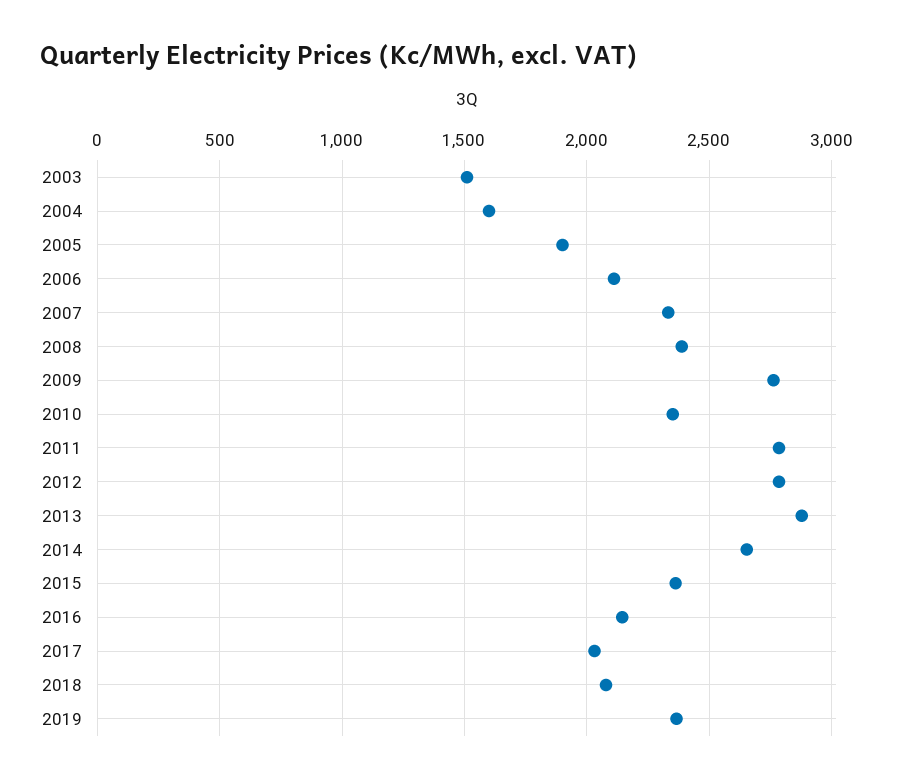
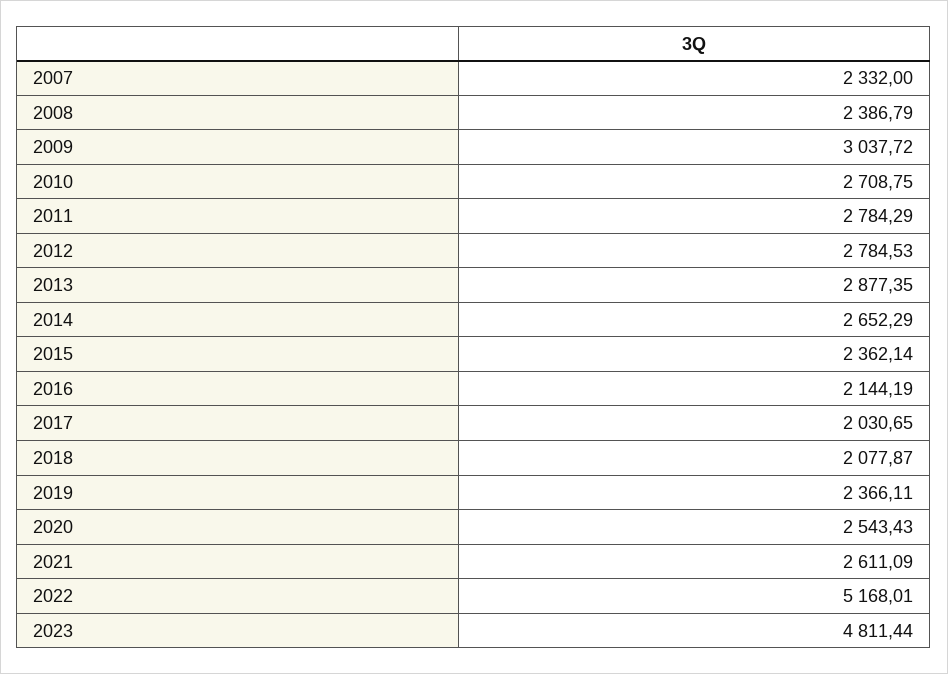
2003: 1500 -> none
2004: 1600 -> none
2005: 1900 -> none
2006: 2100 -> none
2009: 2750 -> 3037.72
2010: 2350 -> 2708.75
2020: none -> 2543.43
2021: none -> 2611.09
2022: none -> 5168.01
2023: none -> 4811.44

